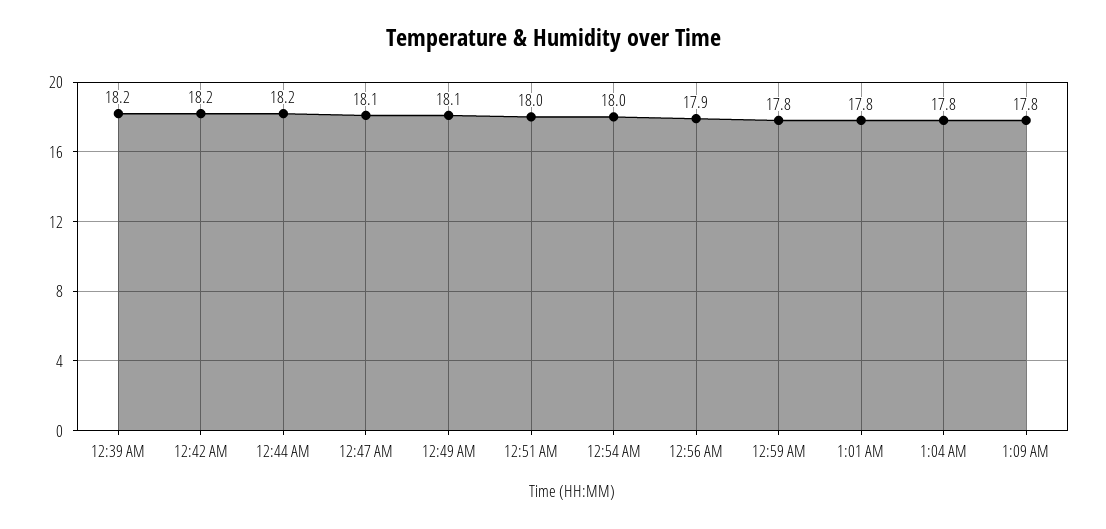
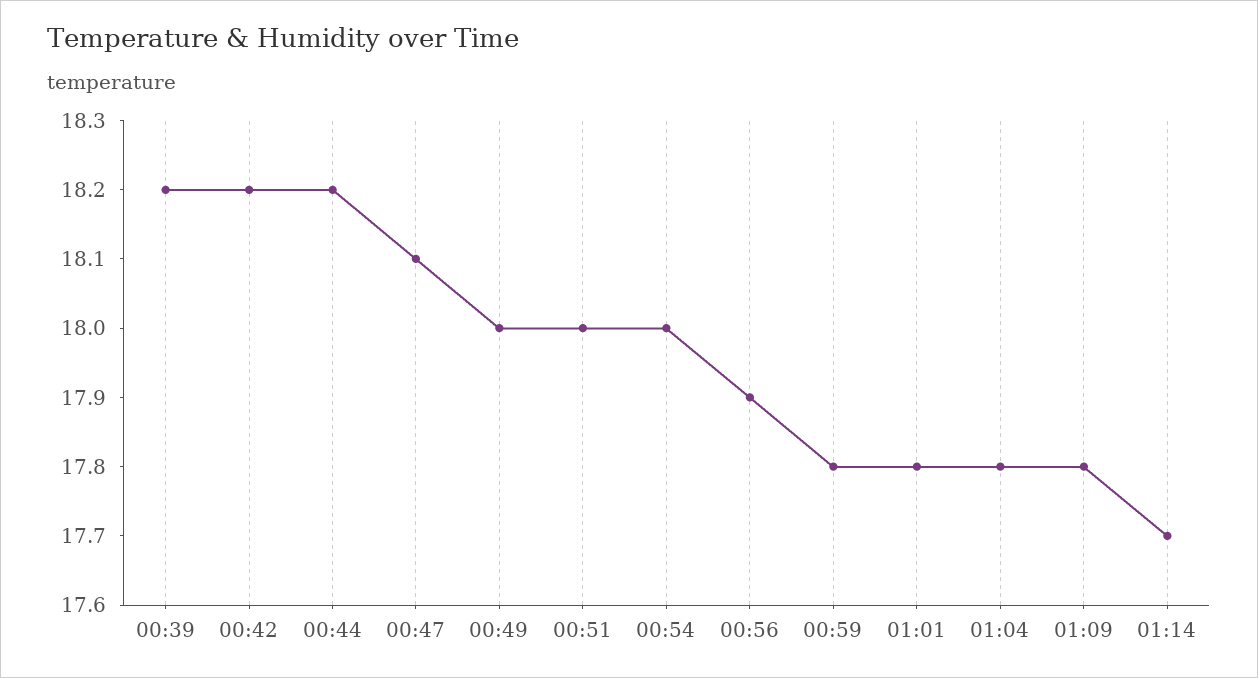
12:49 AM: 18.1 -> 18
01:14: none -> 17.7

